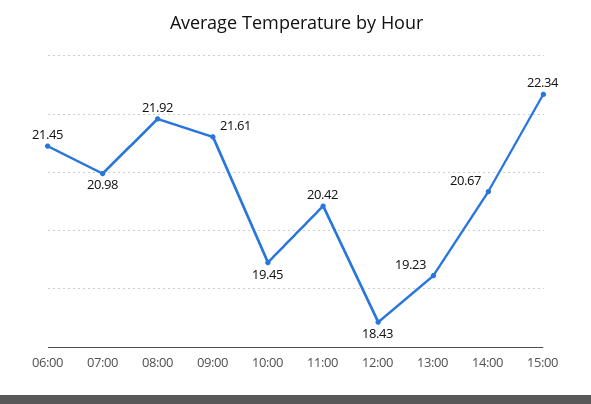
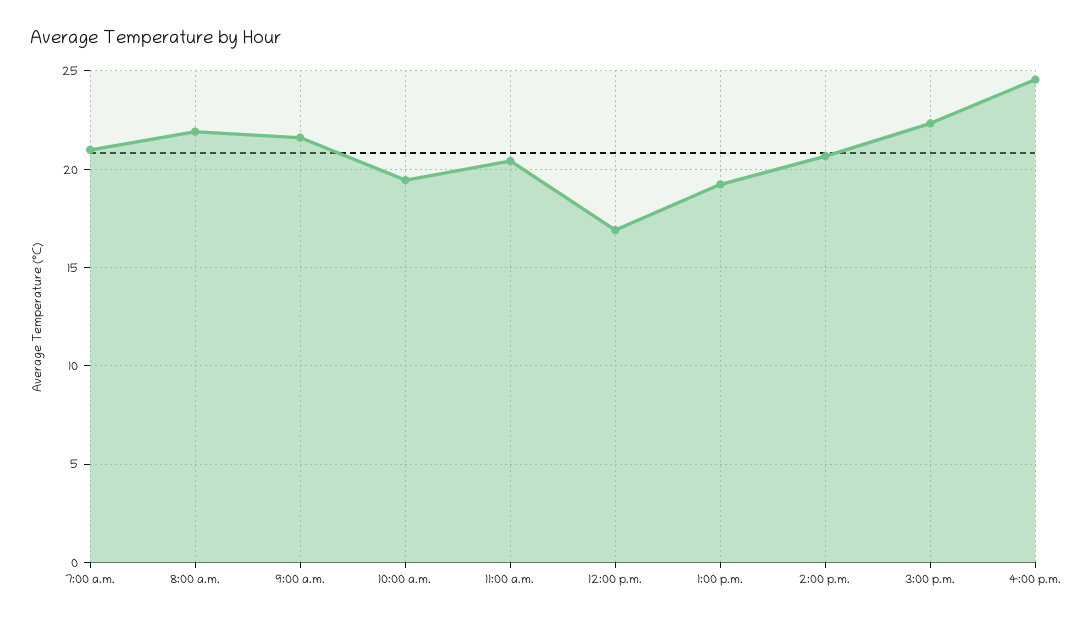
06:00: 21.45 -> none
12:00: 18.43 -> 17
4:00 p.m.: none -> 24.5

